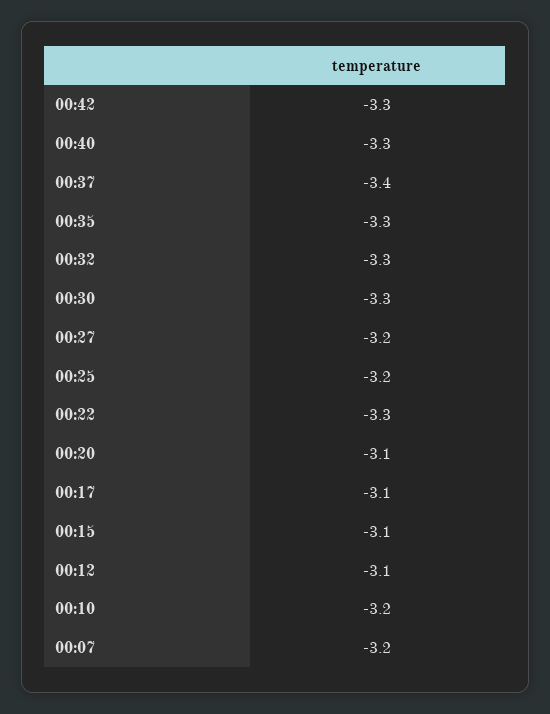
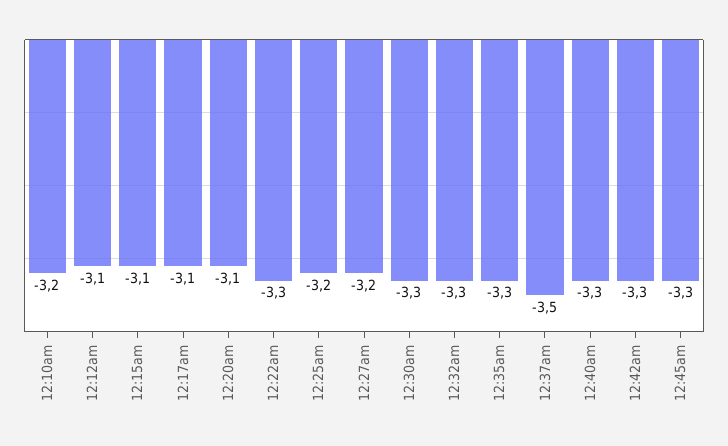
00:37: -3.4 -> -3.5
00:07: -3.2 -> none
12:45am: none -> -3.3

